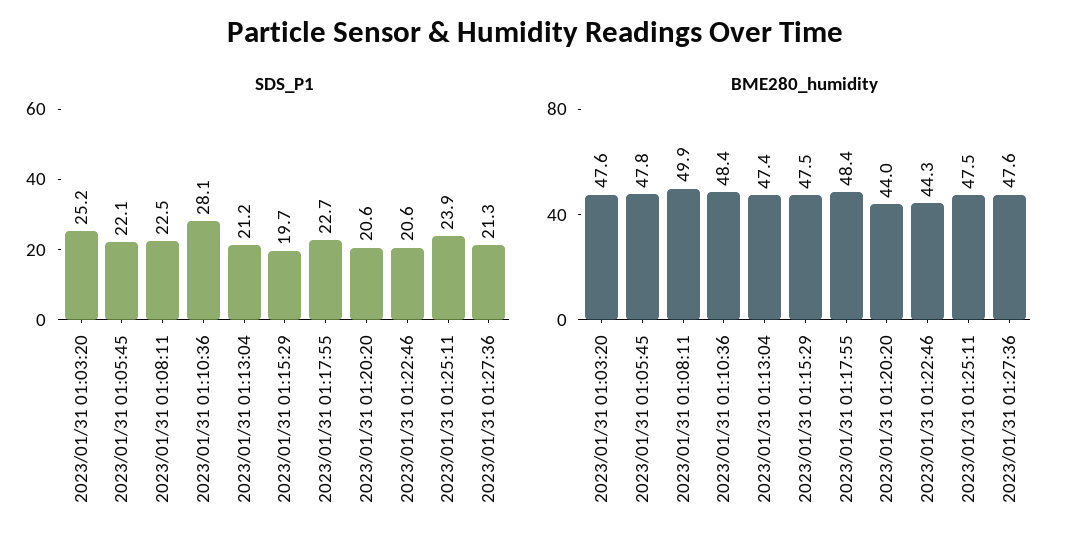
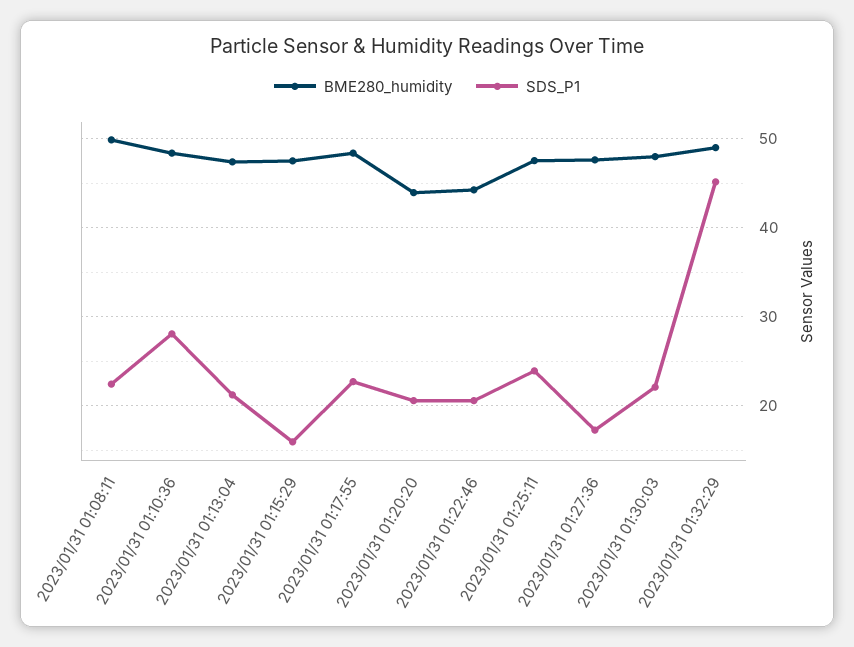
SDS_P1, 2023/01/31 01:03:20: 25.2 -> none
SDS_P1, 2023/01/31 01:05:45: 22.1 -> none
SDS_P1, 2023/01/31 01:15:29: 19.7 -> 16
SDS_P1, 2023/01/31 01:27:36: 21.3 -> 17
BME280_humidity, 2023/01/31 01:03:20: 47.6 -> none
BME280_humidity, 2023/01/31 01:05:45: 47.8 -> none
BME280_humidity, 2023/01/31 01:30:03: none -> 48
SDS_P1, 2023/01/31 01:30:03: none -> 22
BME280_humidity, 2023/01/31 01:32:29: none -> 49
SDS_P1, 2023/01/31 01:32:29: none -> 45

